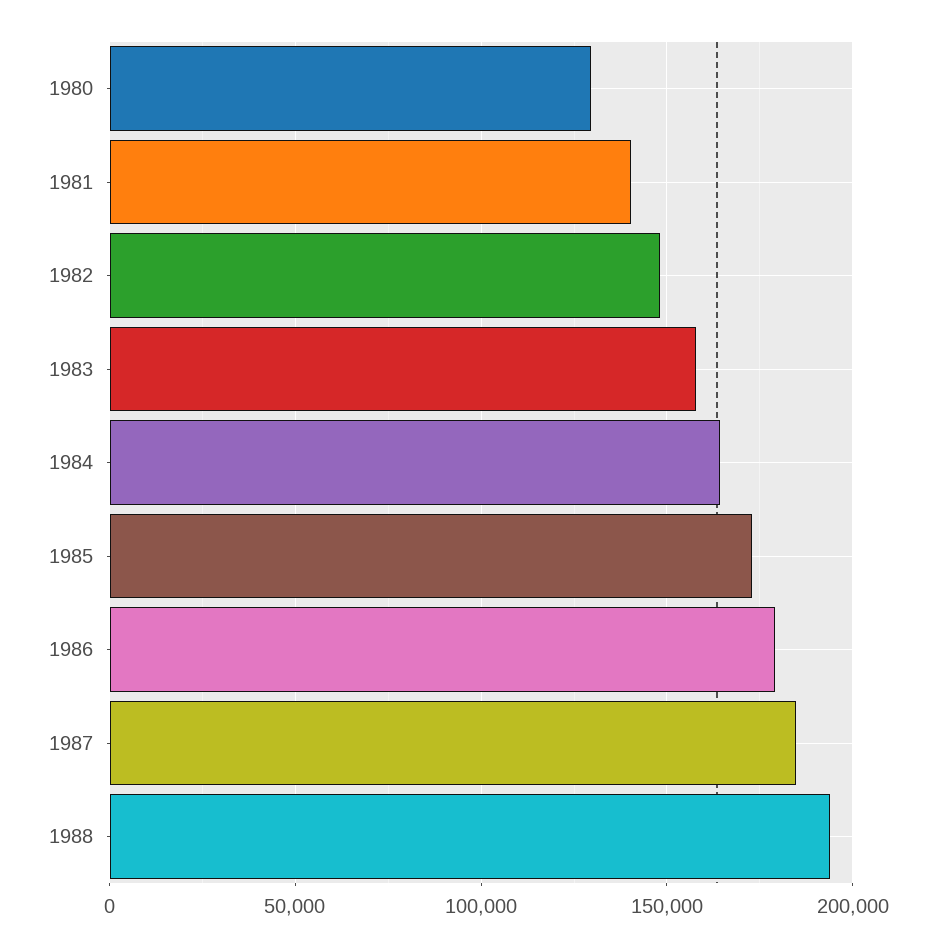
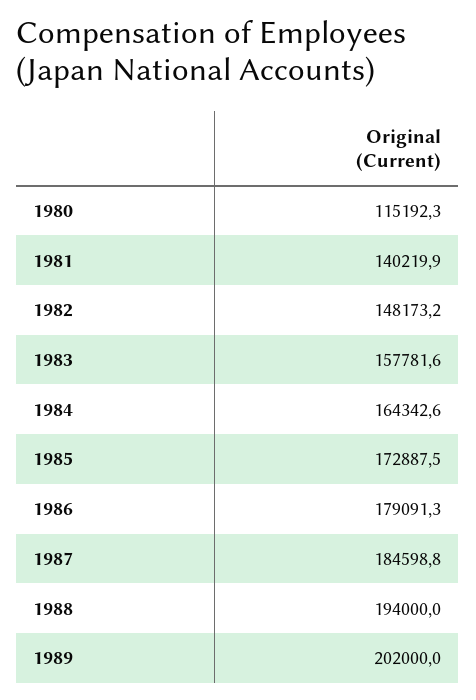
1980: 130000 -> 115192.3
1989: none -> 202000

